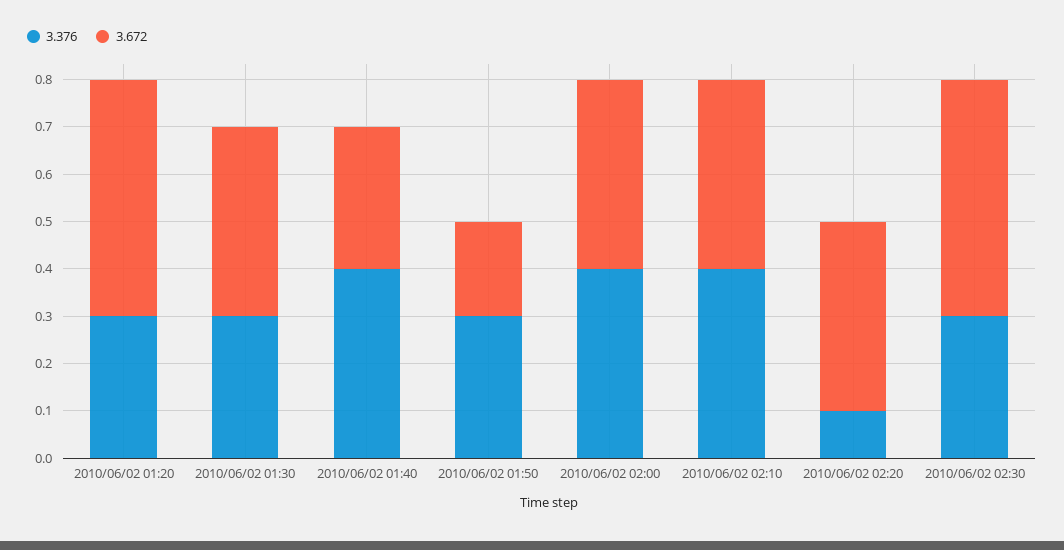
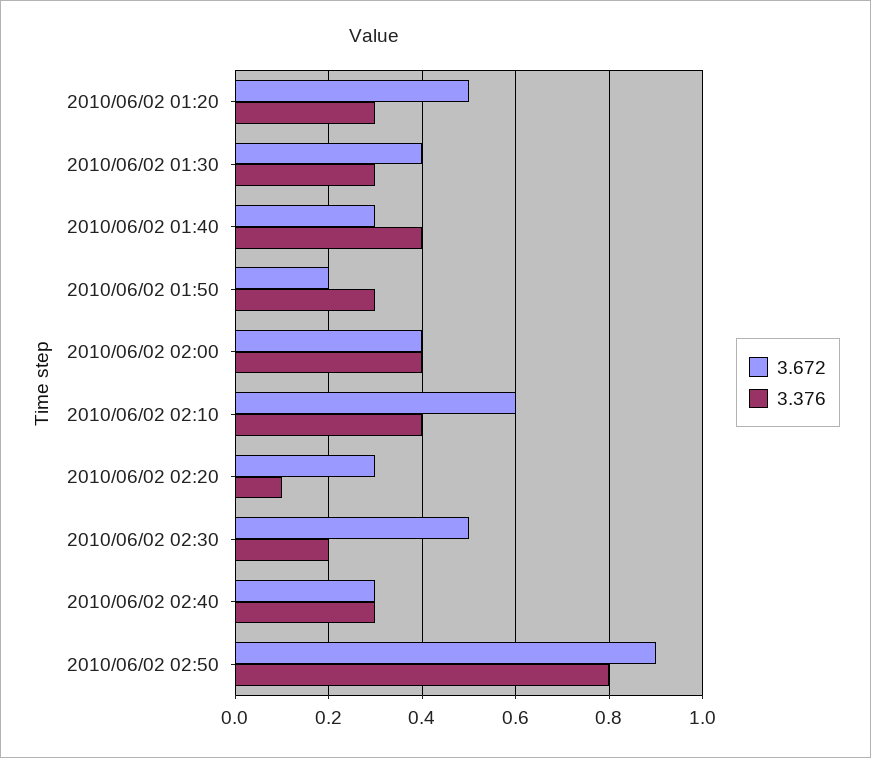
3.672, 2010/06/02 02:10: 0.4 -> 0.6
3.672, 2010/06/02 02:20: 0.4 -> 0.3
3.376, 2010/06/02 02:30: 0.3 -> 0.2
3.672, 2010/06/02 02:40: none -> 0.3
3.376, 2010/06/02 02:40: none -> 0.3
3.672, 2010/06/02 02:50: none -> 0.9
3.376, 2010/06/02 02:50: none -> 0.8

